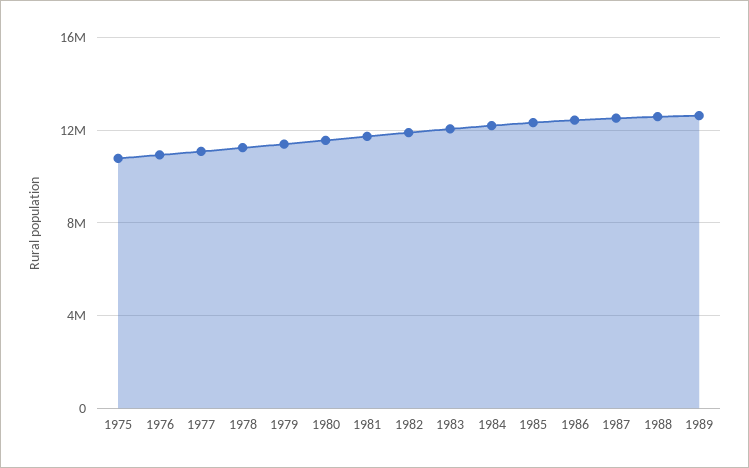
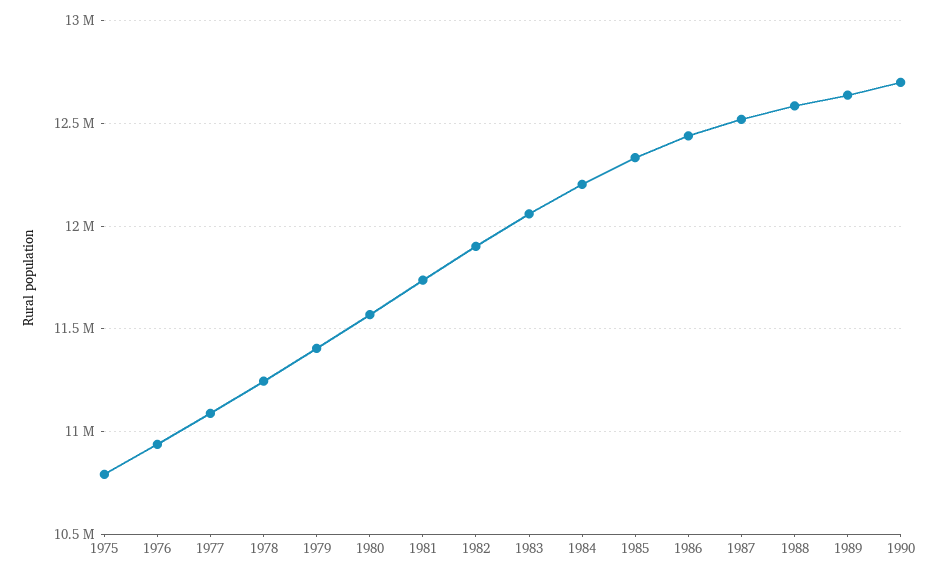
1990: none -> 12700000

